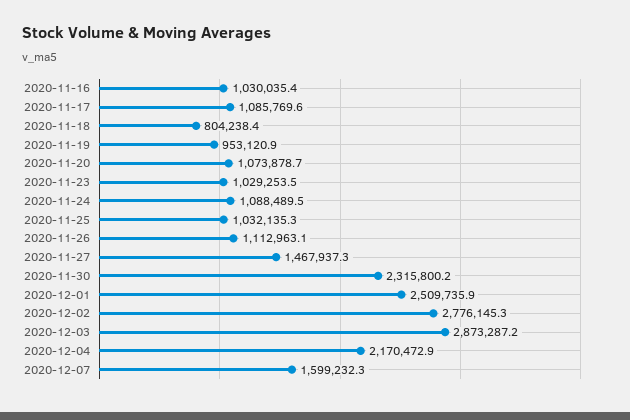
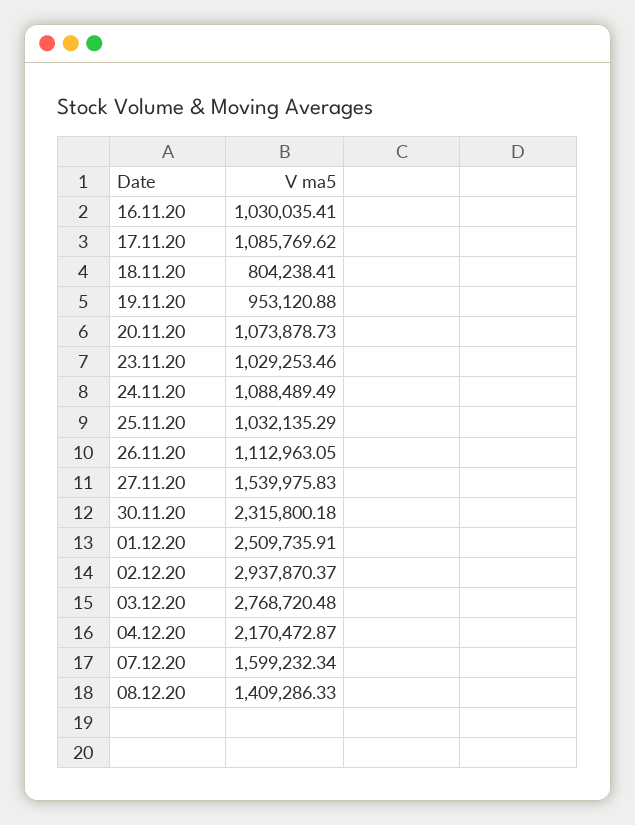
2020-11-27: 1467937.3 -> 1539975.83
2020-12-02: 2776145.3 -> 2937870.37
2020-12-03: 2873287.2 -> 2768720.48
08.12.20: none -> 1409286.33

